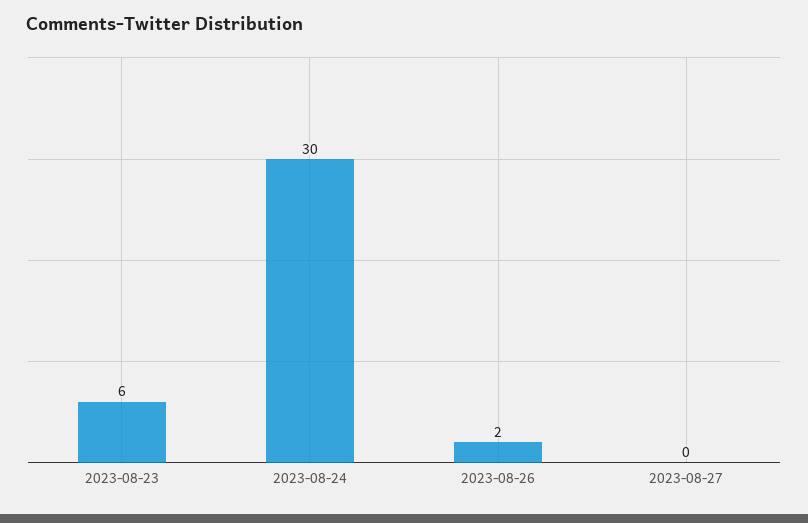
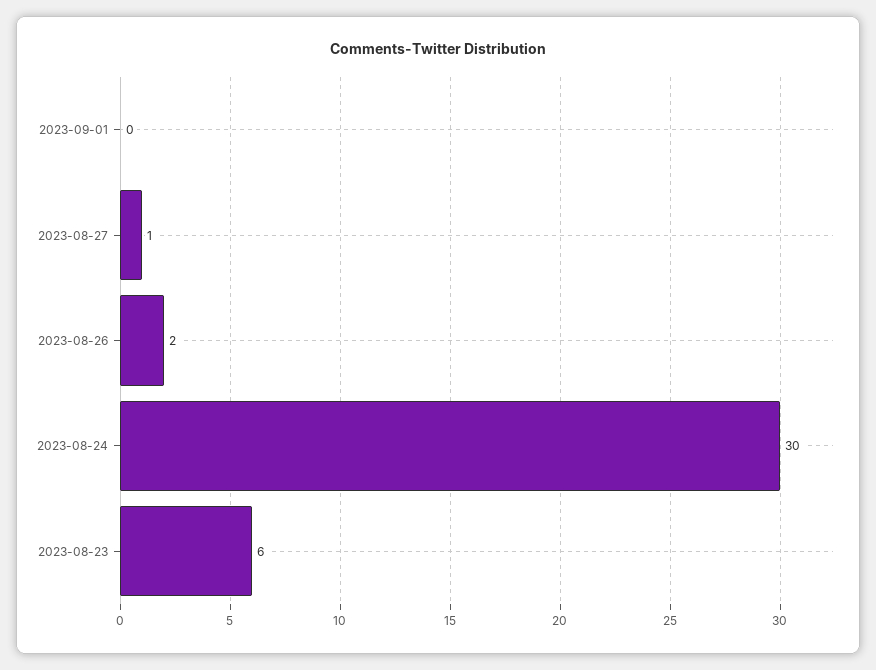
2023-08-27: 0 -> 1
2023-09-01: none -> 0

